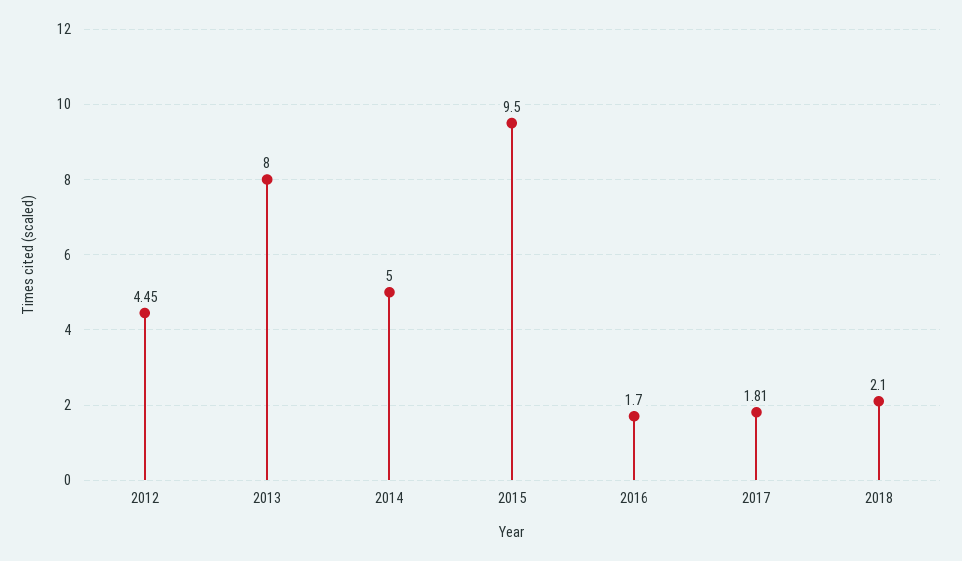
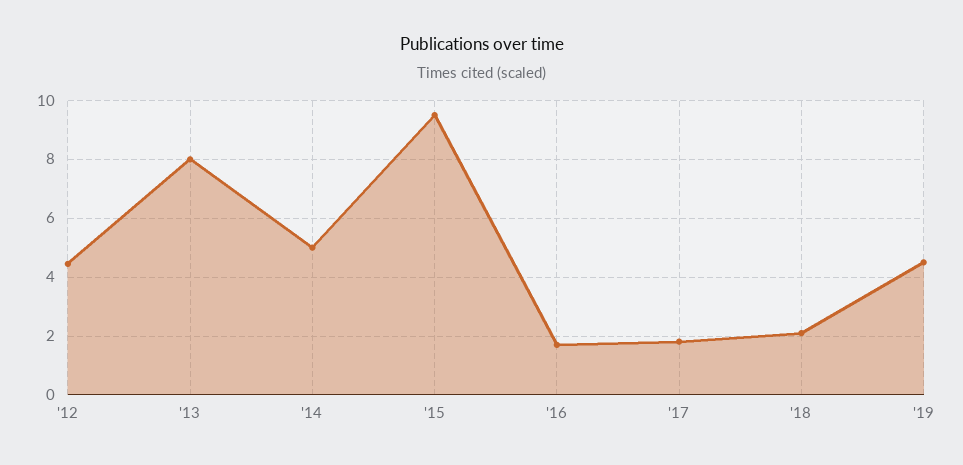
'19: none -> 4.5

